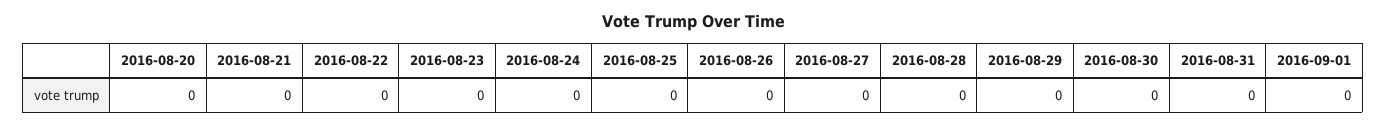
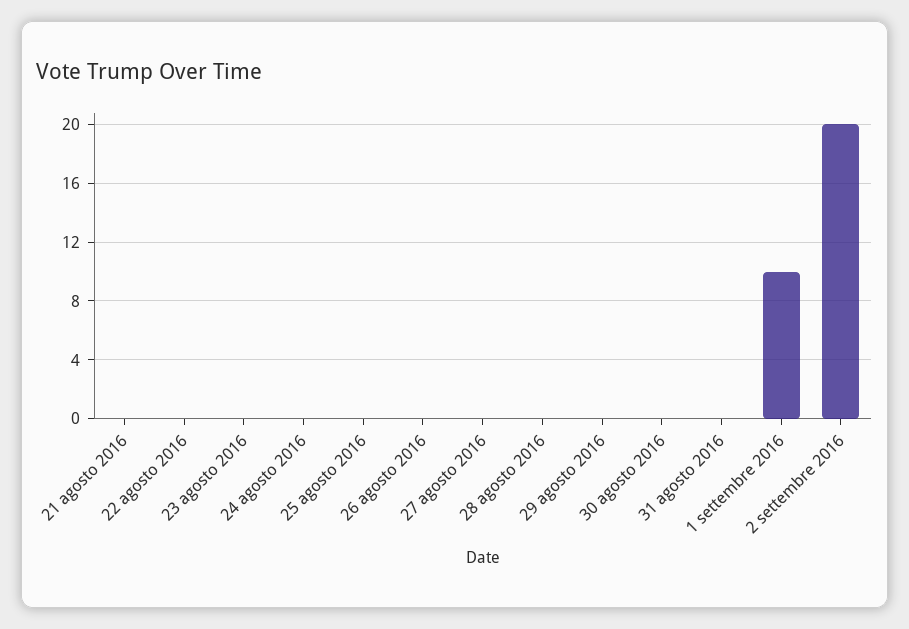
2016-08-20: 0 -> none
2016-09-01: 0 -> 10
2 settembre 2016: none -> 20

